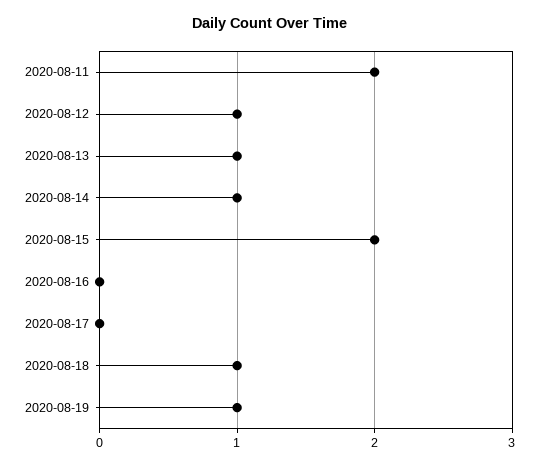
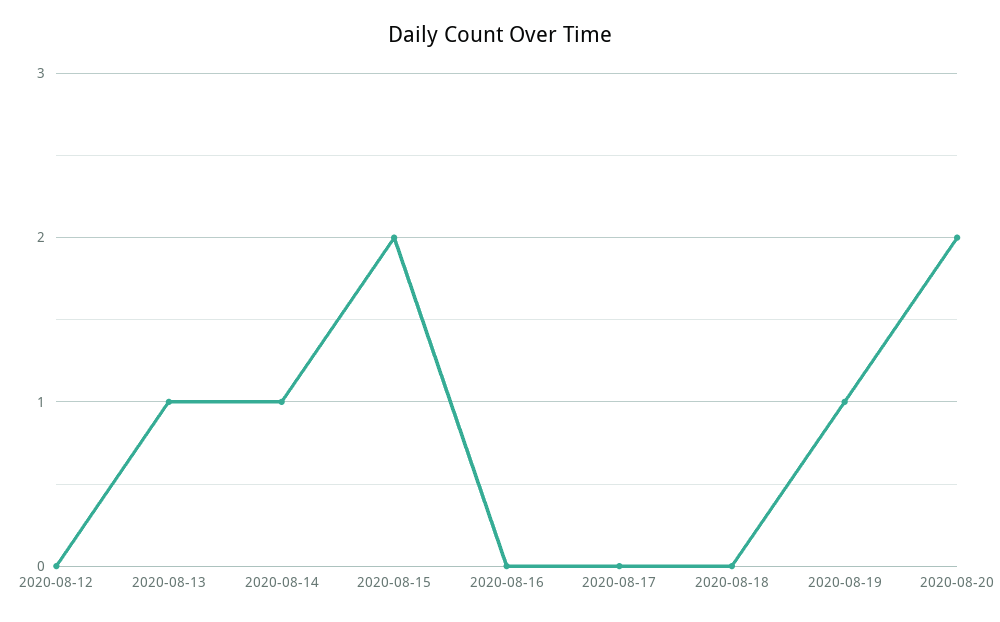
2020-08-11: 2 -> none
2020-08-12: 1 -> 0
2020-08-18: 1 -> 0
2020-08-20: none -> 2

